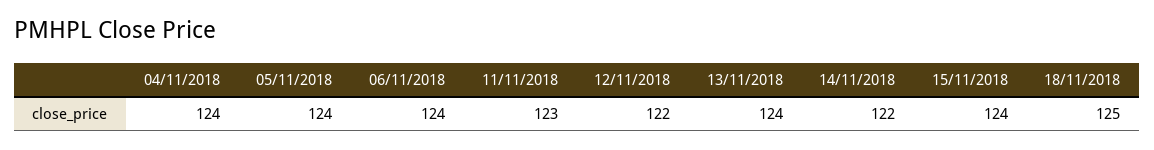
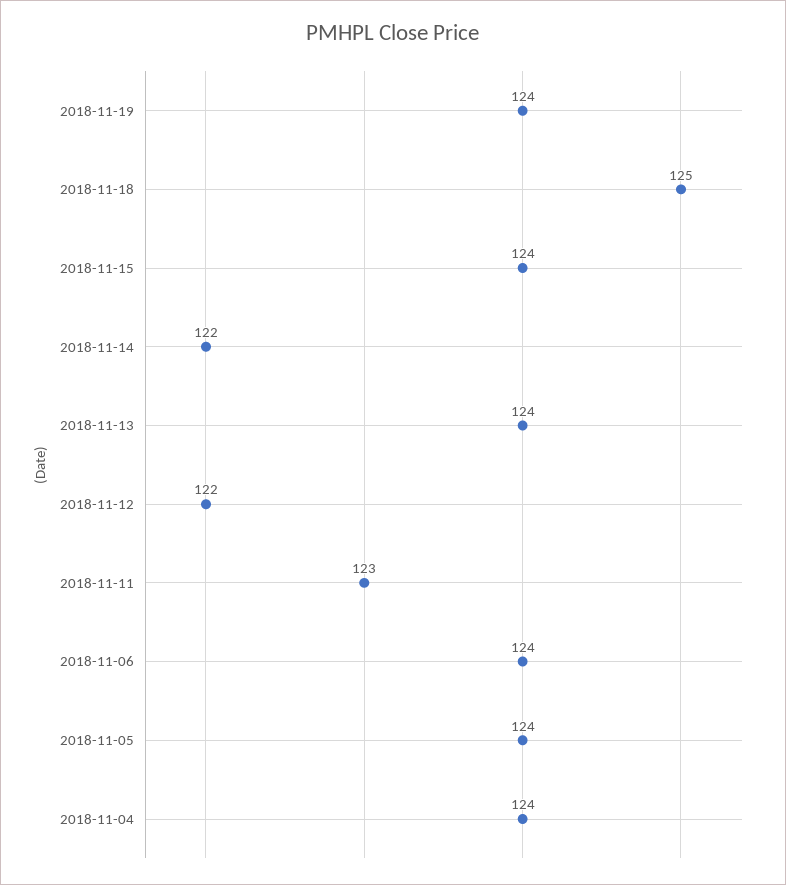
2018-11-19: none -> 124

